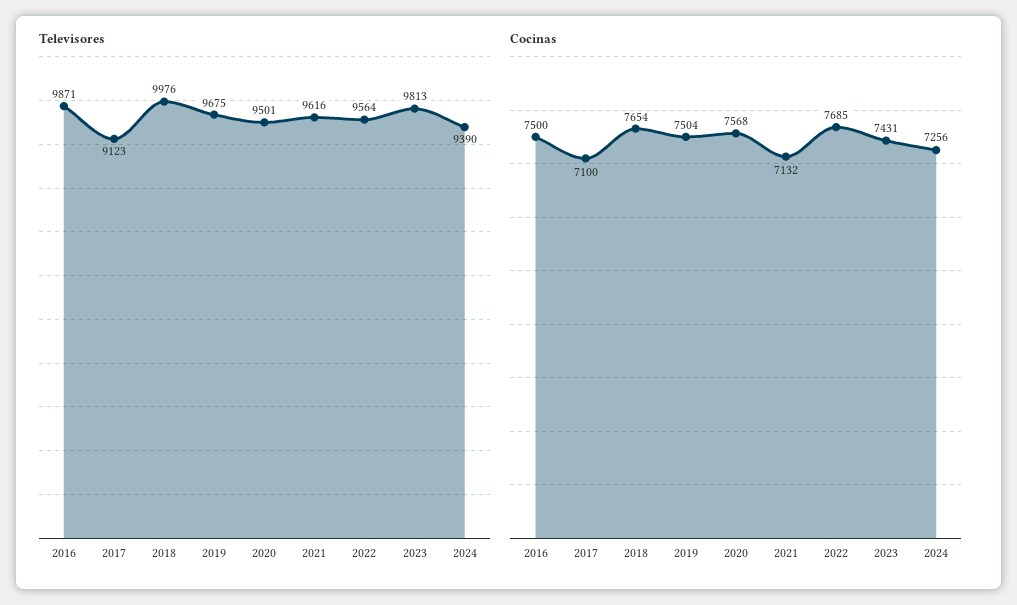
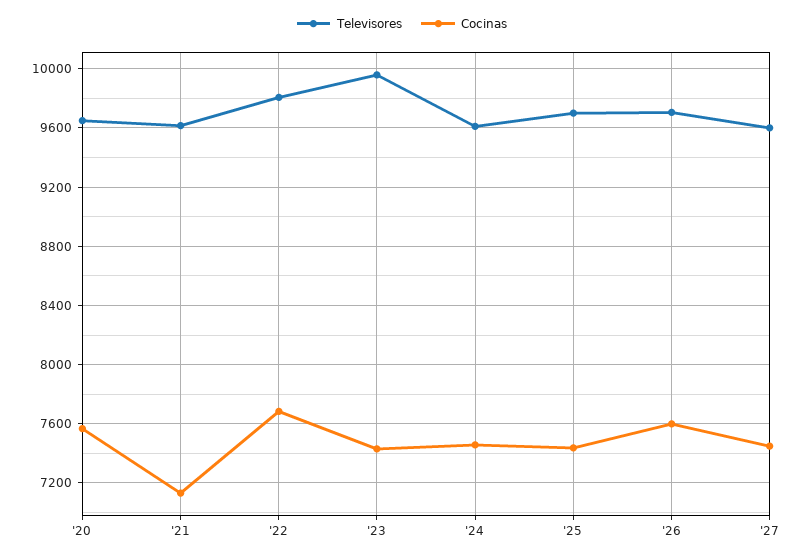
Televisores, 2016: 9871 -> none
Televisores, 2017: 9123 -> none
Televisores, 2018: 9976 -> none
Televisores, 2019: 9675 -> none
Televisores, 2020: 9501 -> 9650
Televisores, 2022: 9564 -> 9800
Televisores, 2023: 9813 -> 9950
Televisores, 2024: 9390 -> 9600
Cocinas, 2016: 7500 -> none
Cocinas, 2017: 7100 -> none
Cocinas, 2018: 7654 -> none
Cocinas, 2019: 7504 -> none
Cocinas, 2024: 7256 -> 7450
Televisores, '25: none -> 9700
Cocinas, '25: none -> 7450
Televisores, '26: none -> 9700
Cocinas, '26: none -> 7600
Televisores, '27: none -> 9600
Cocinas, '27: none -> 7450

